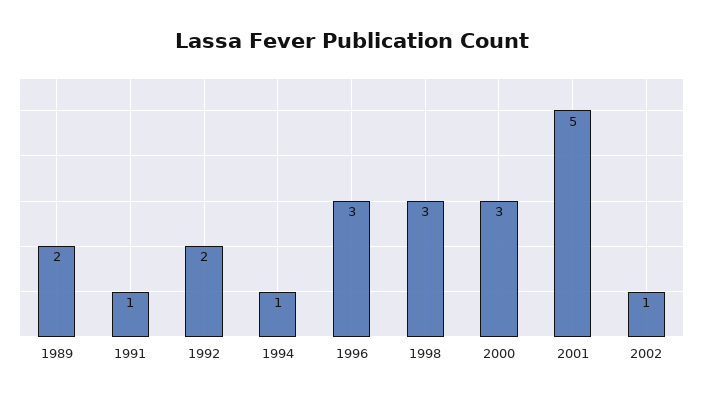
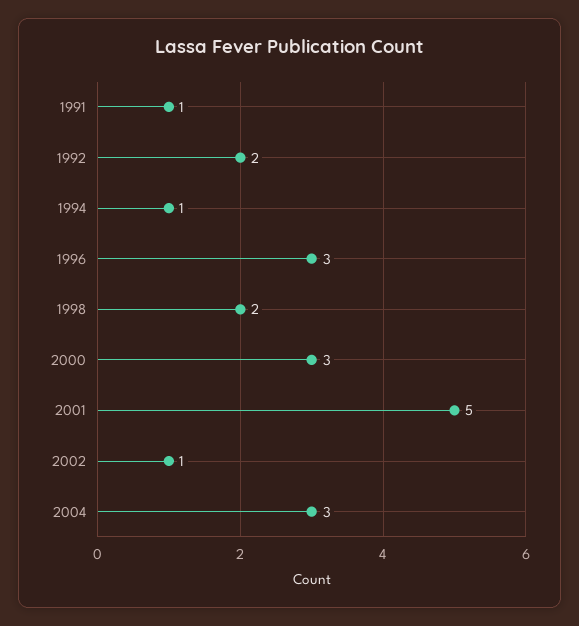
1989: 2 -> none
1998: 3 -> 2
2004: none -> 3

